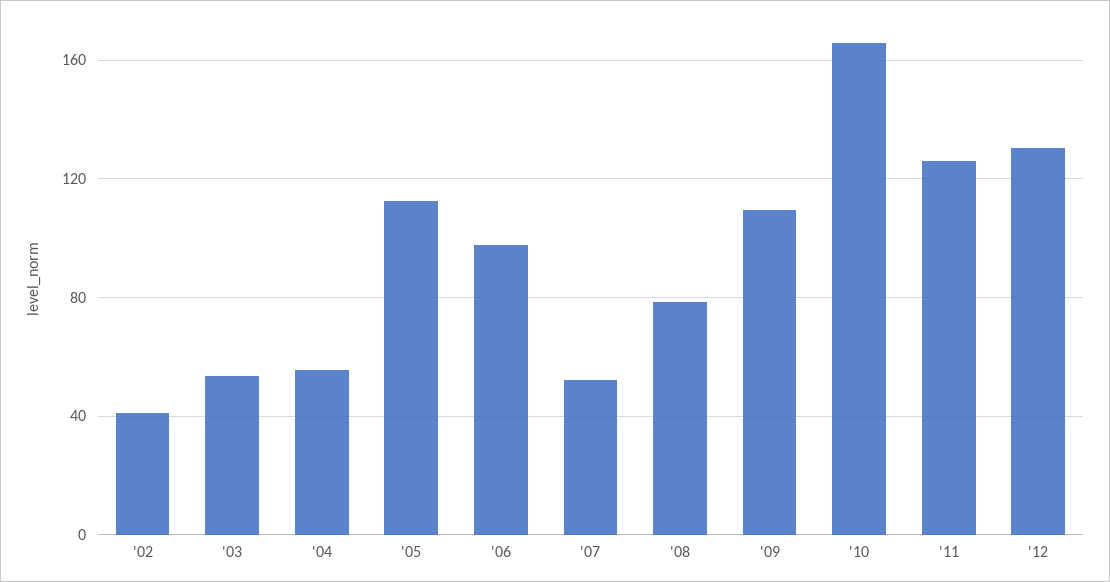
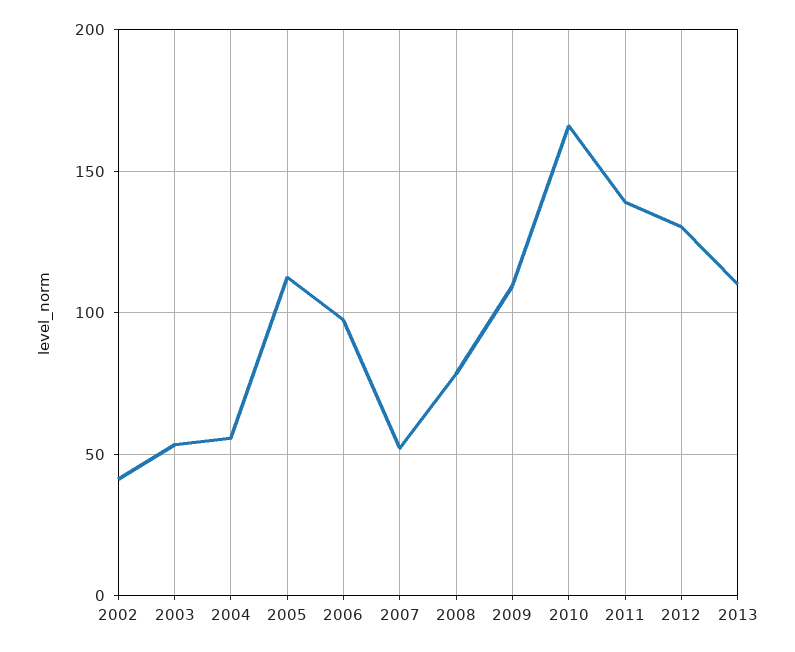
'11: 125 -> 140
2013: none -> 110

